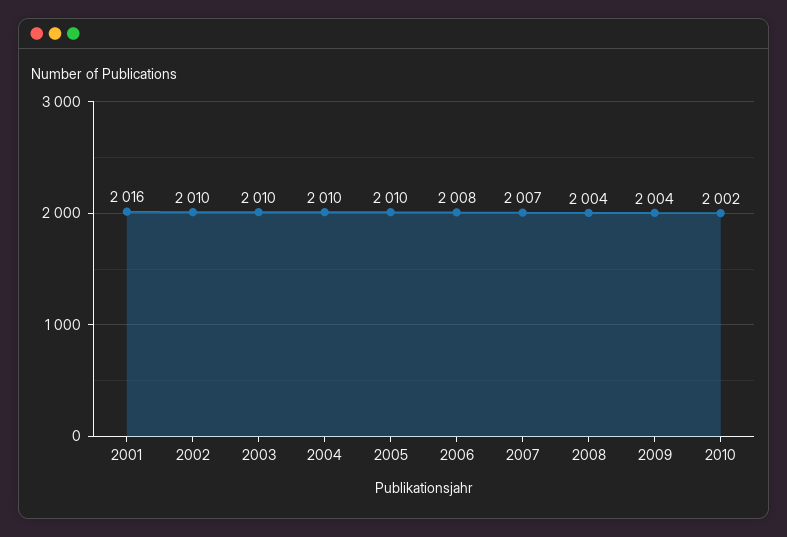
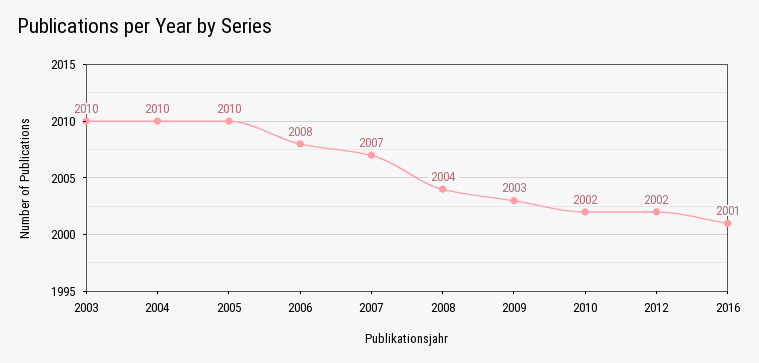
2001: 2016 -> none
2002: 2010 -> none
2009: 2004 -> 2003
2012: none -> 2002
2016: none -> 2001

